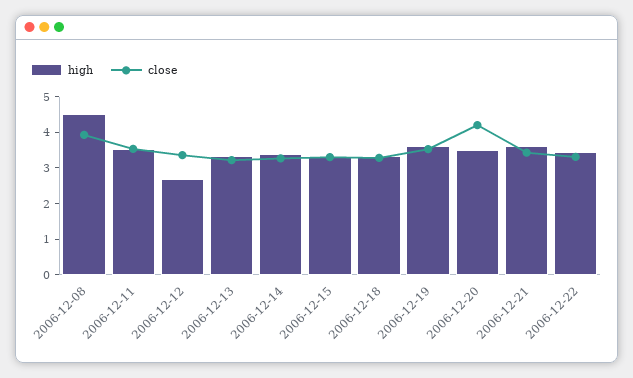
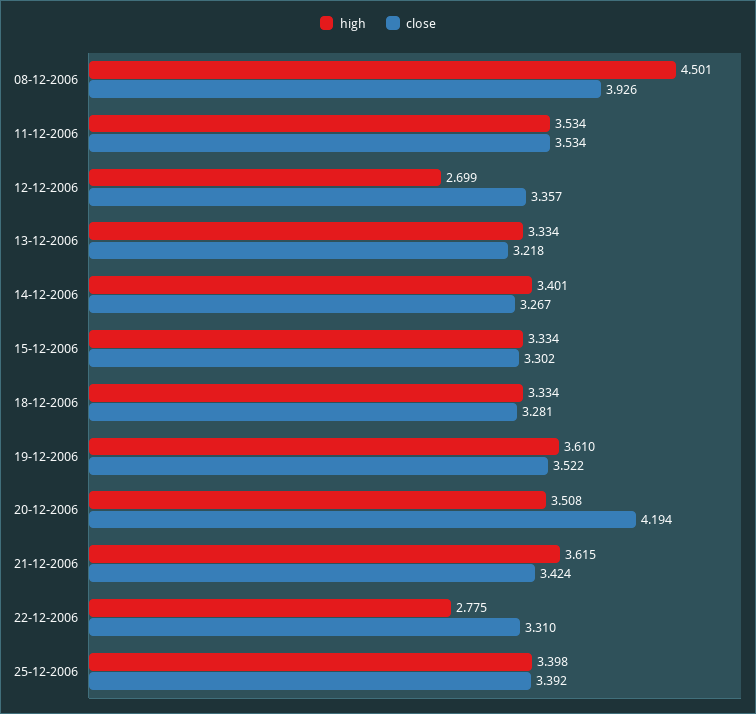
high, 2006-12-22: 3.5 -> 2.775
high, 25-12-2006: none -> 3.398
close, 25-12-2006: none -> 3.392

